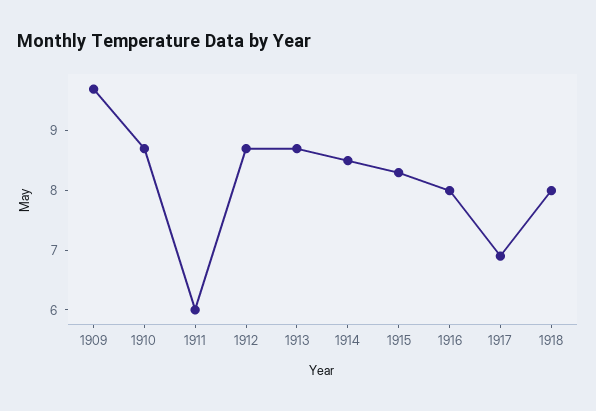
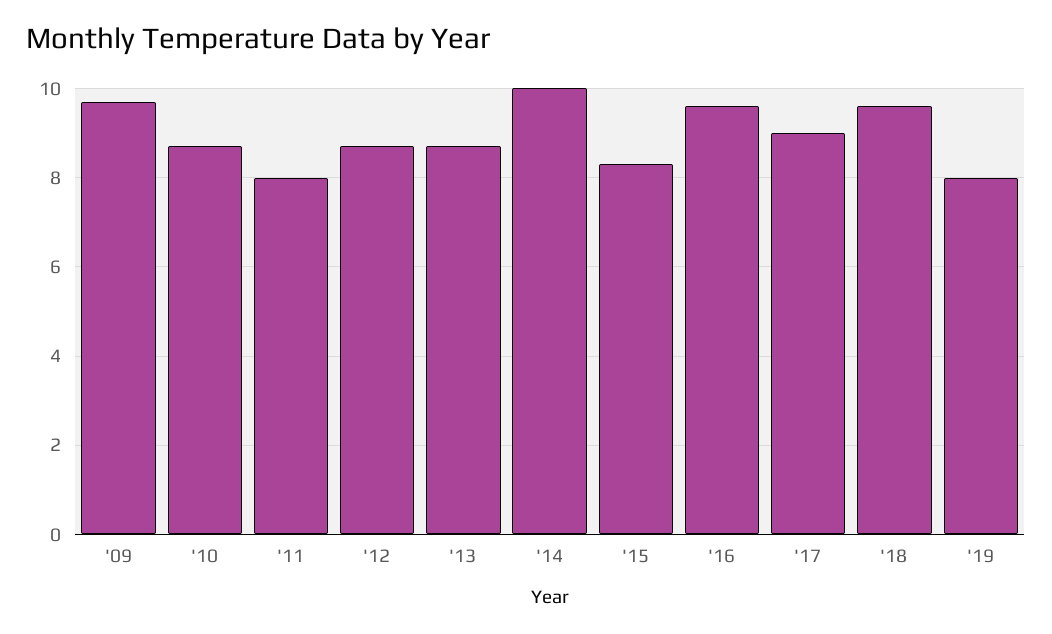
1911: 6 -> 8
1914: 8.5 -> 10
1916: 8 -> 9.5
1917: 7 -> 9
1918: 8 -> 9.5
'19: none -> 8

